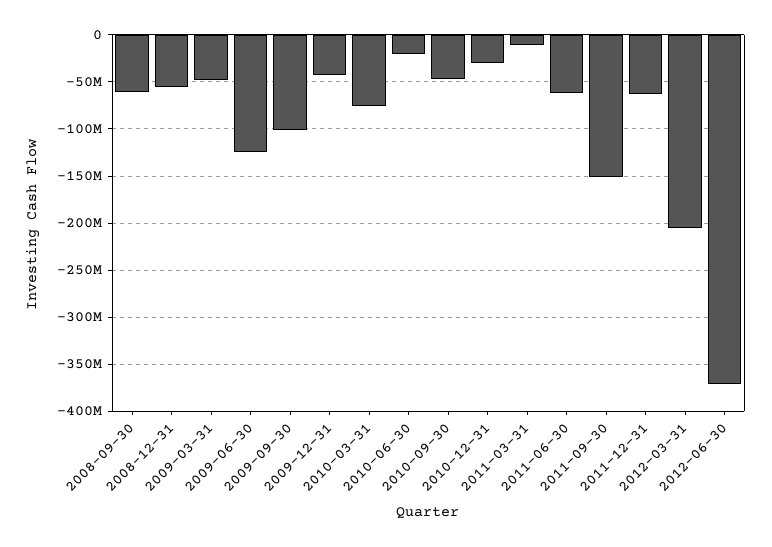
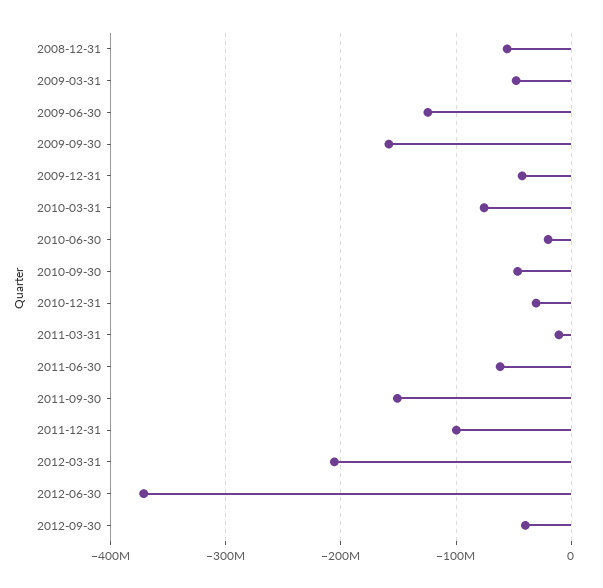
2008-09-30: -60000000 -> none
2009-09-30: -100000000 -> -160000000
2011-12-31: -60000000 -> -100000000
2012-09-30: none -> -40000000

